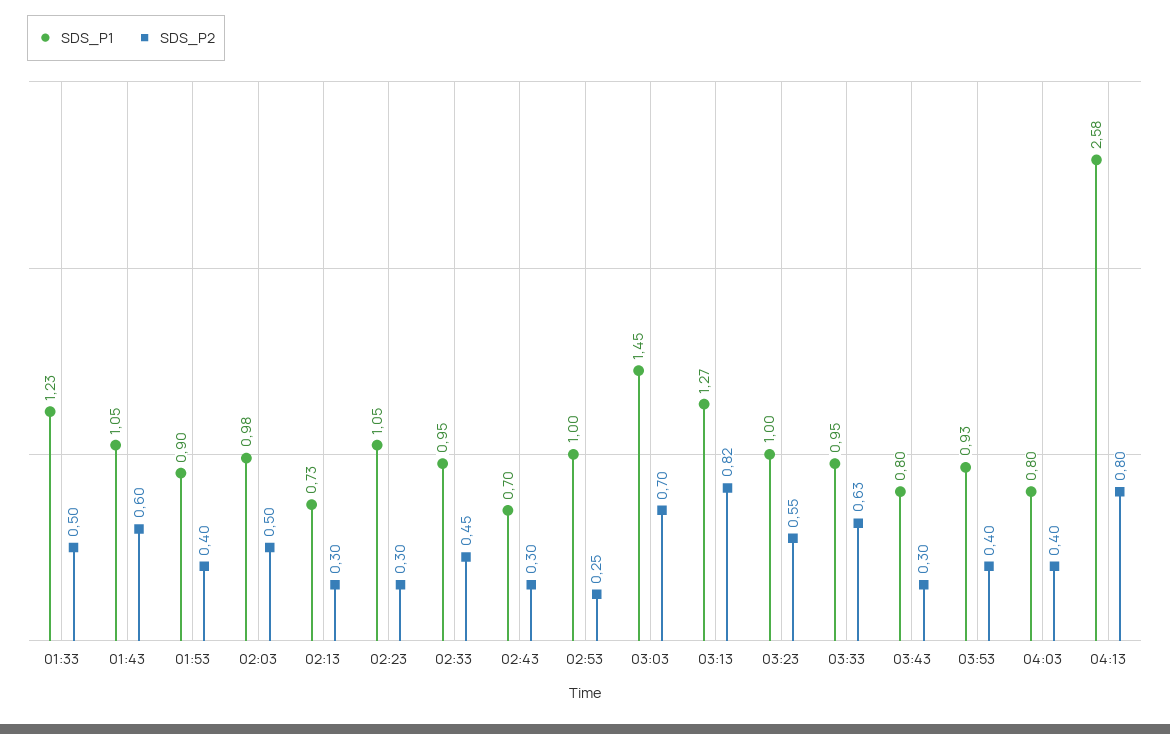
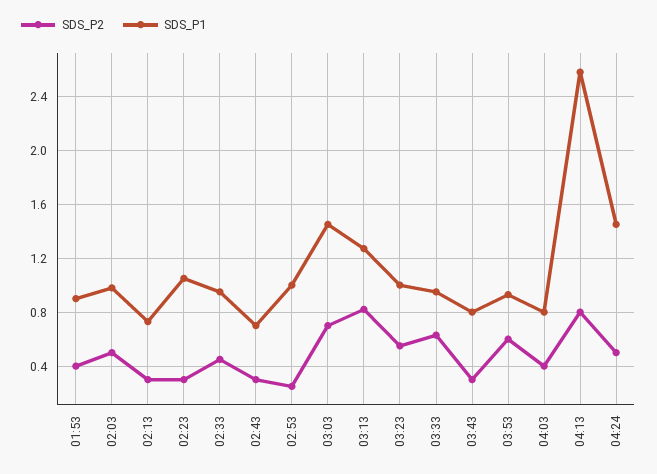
SDS_P1, 01:33: 1.23 -> none
SDS_P2, 01:33: 0.5 -> none
SDS_P1, 01:43: 1.05 -> none
SDS_P2, 01:43: 0.6 -> none
SDS_P2, 03:53: 0.4 -> 0.6
SDS_P2, 04:24: none -> 0.5
SDS_P1, 04:24: none -> 1.45

